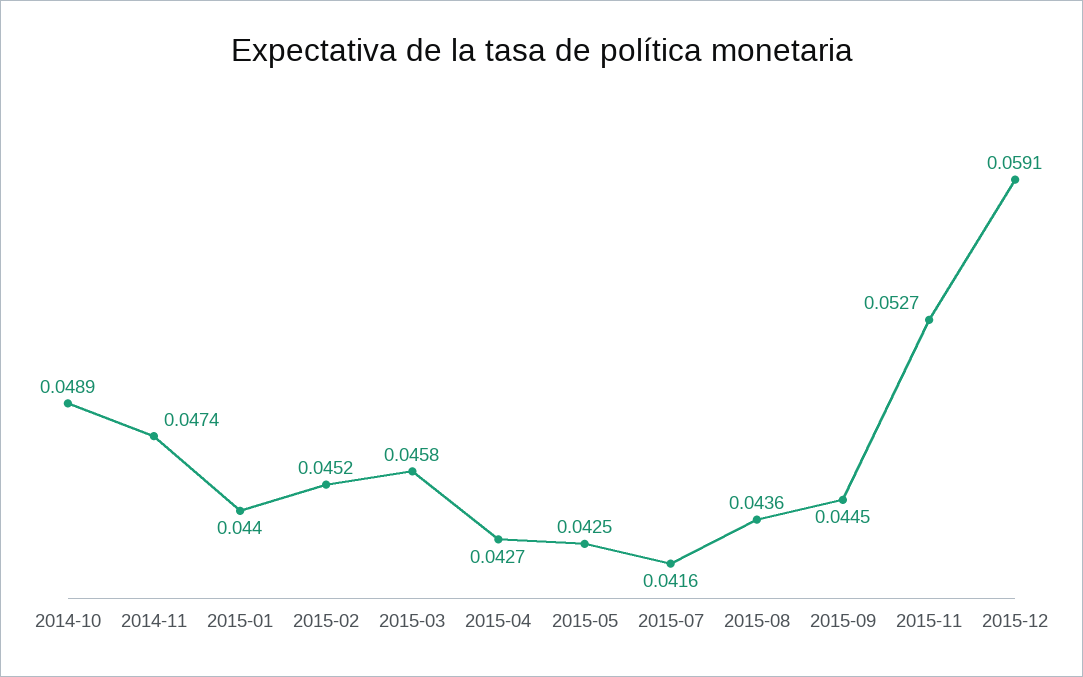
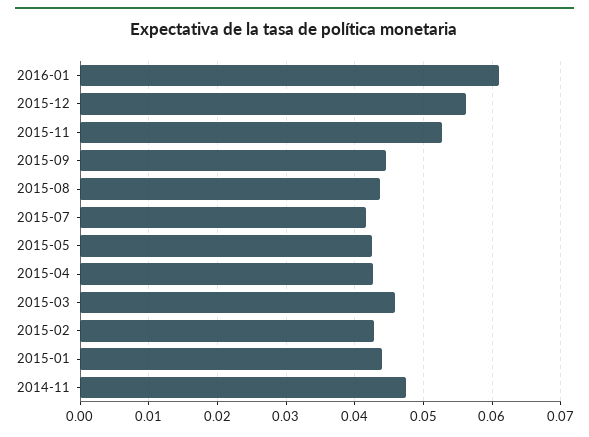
2014-10: 0.0489 -> none
2015-02: 0.0452 -> 0.043
2015-12: 0.0591 -> 0.056
2016-01: none -> 0.061

